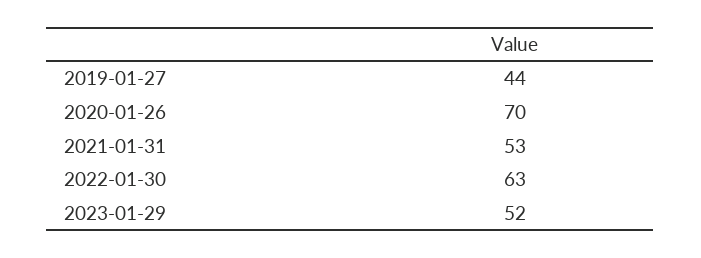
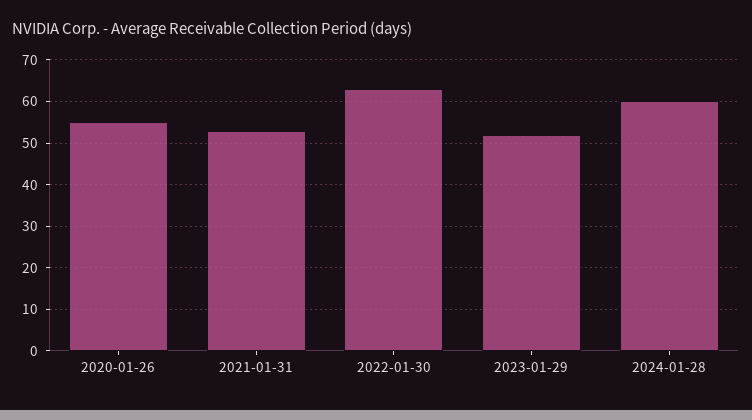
2019-01-27: 44 -> none
2020-01-26: 70 -> 55
2024-01-28: none -> 60

